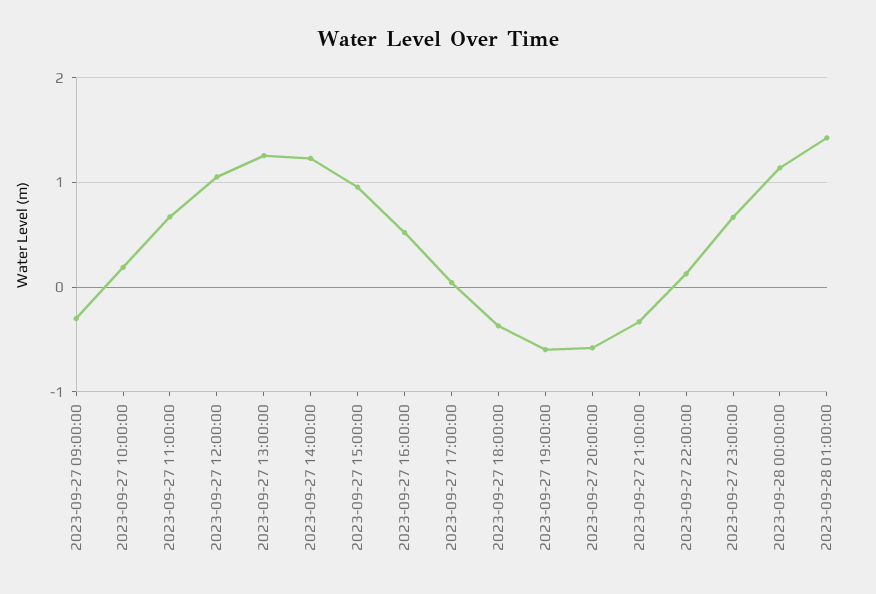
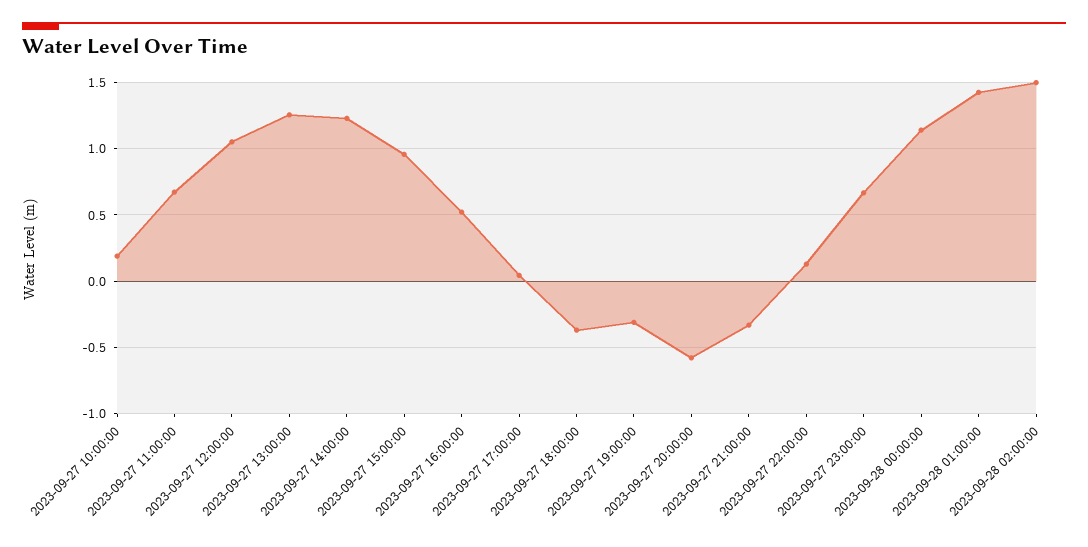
2023-09-27 09:00:00: -0.3 -> none
2023-09-27 19:00:00: -0.6 -> -0.3
2023-09-28 02:00:00: none -> 1.5

